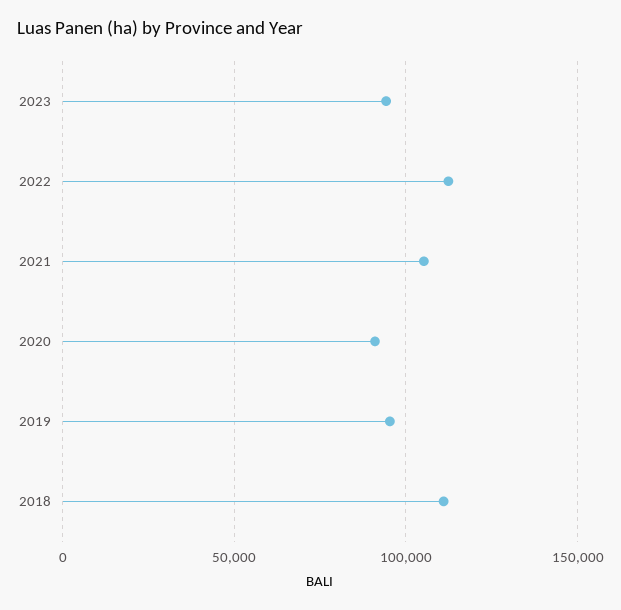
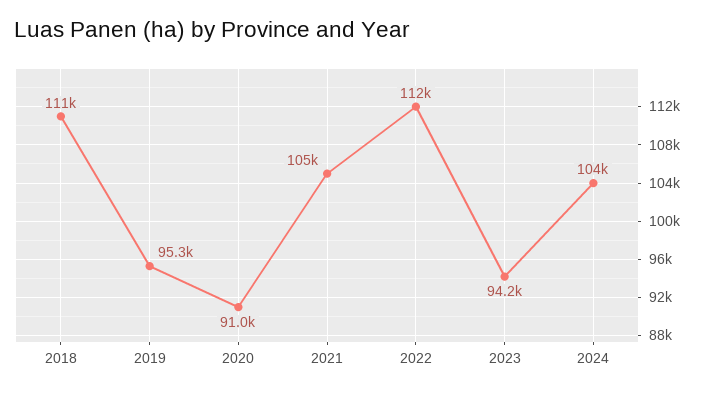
2024: none -> 104000

